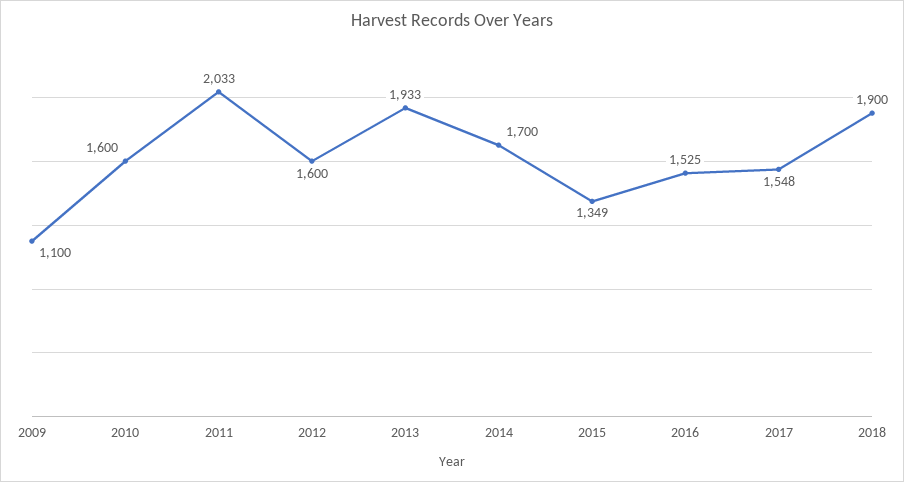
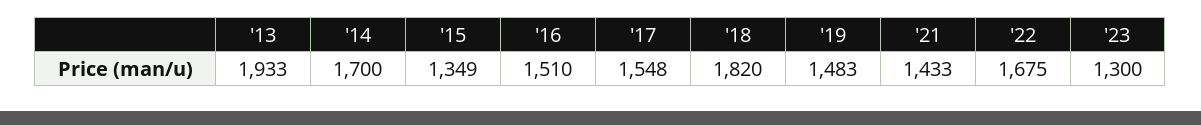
2009: 1100 -> none
2010: 1600 -> none
2011: 2033 -> none
2012: 1600 -> none
2016: 1525 -> 1510
2018: 1900 -> 1820
'19: none -> 1483
'21: none -> 1433
'22: none -> 1675
'23: none -> 1300

